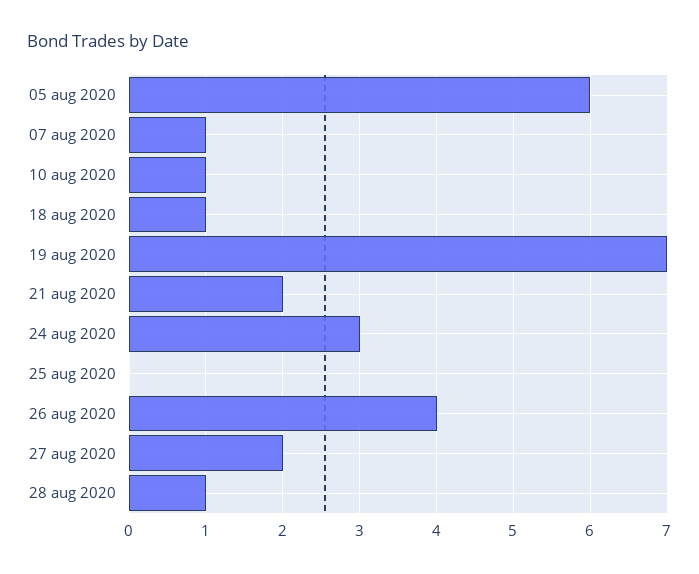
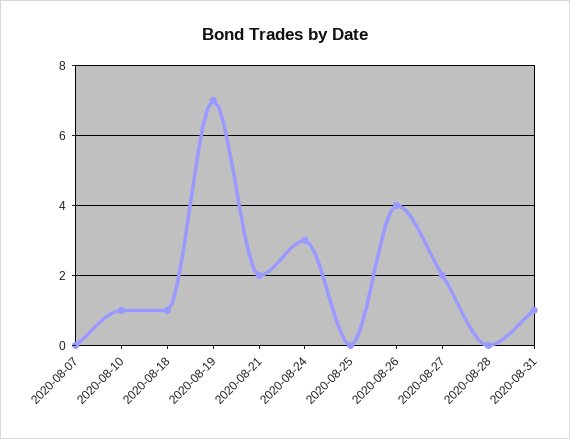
05 aug 2020: 6 -> none
07 aug 2020: 1 -> 0
28 aug 2020: 1 -> 0
2020-08-31: none -> 1

